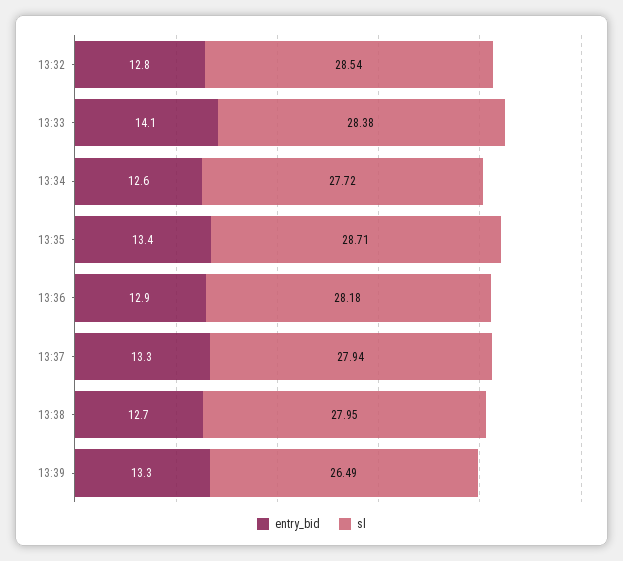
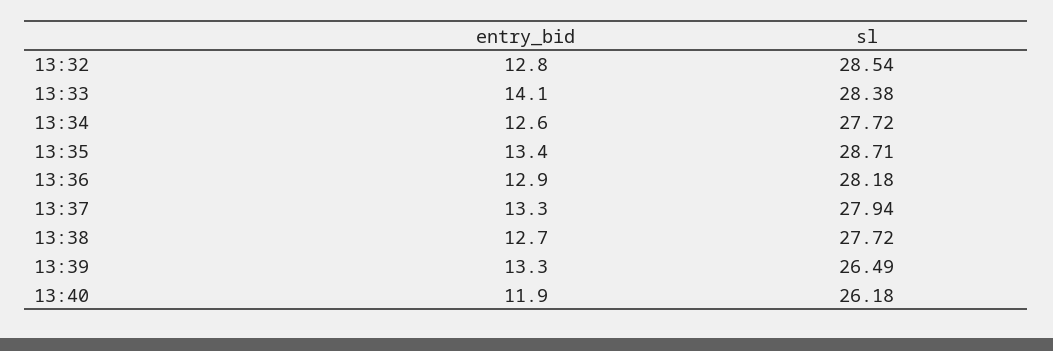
sl, 13:38: 27.95 -> 27.72
entry_bid, 13:40: none -> 11.9
sl, 13:40: none -> 26.18

